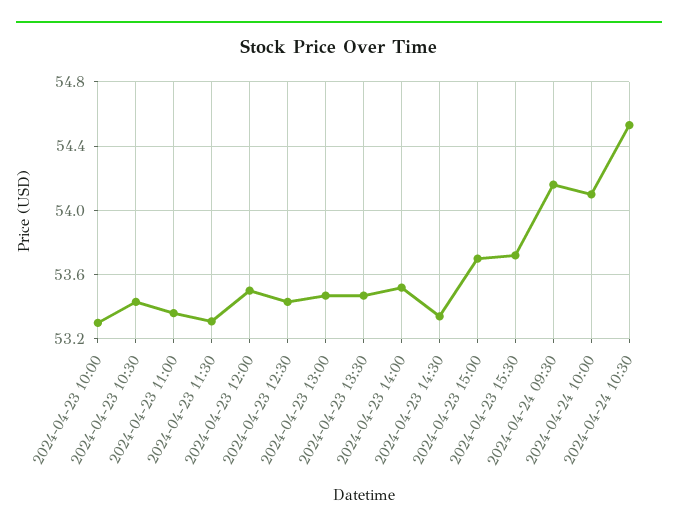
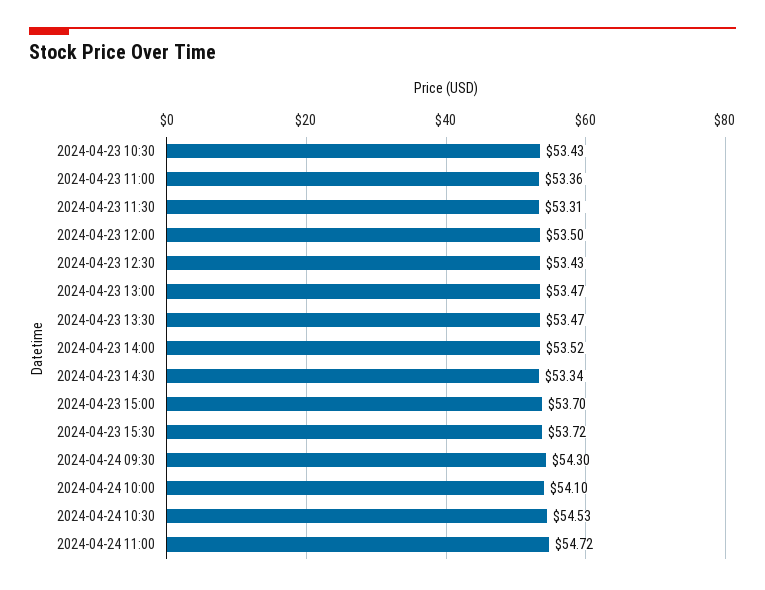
2024-04-23 10:00: 53.3 -> none
2024-04-24 09:30: 54.15 -> 54.3
2024-04-24 11:00: none -> 54.72

